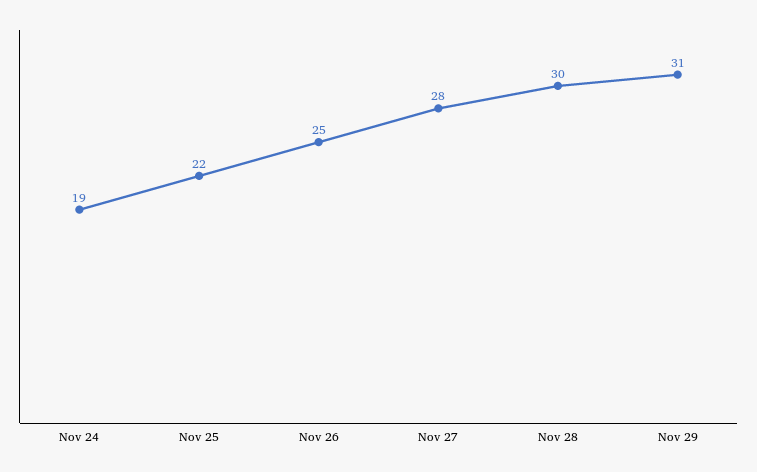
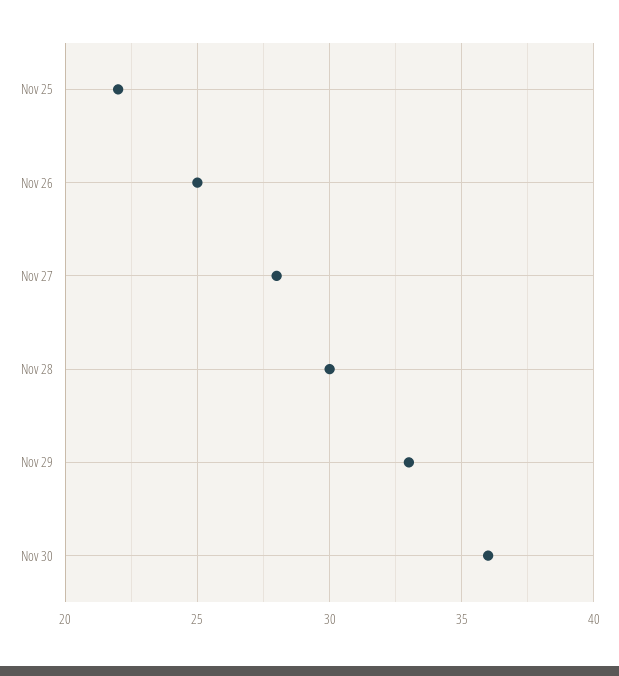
Nov 24: 19 -> none
Nov 29: 31 -> 33
Nov 30: none -> 36

